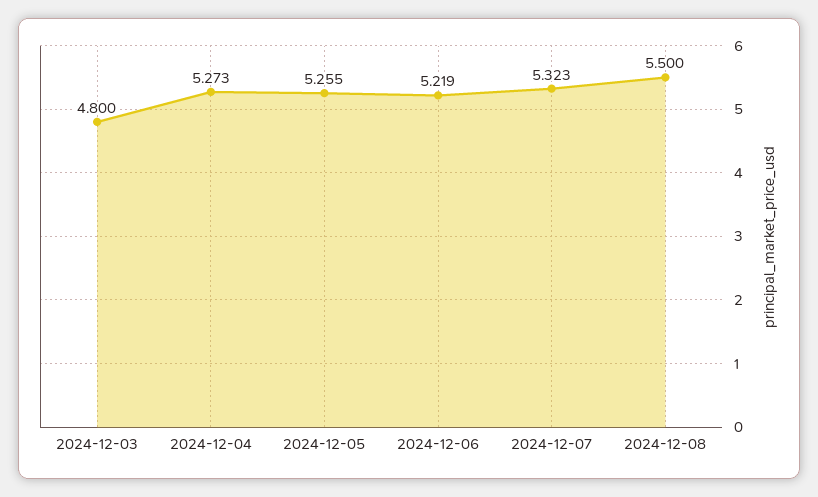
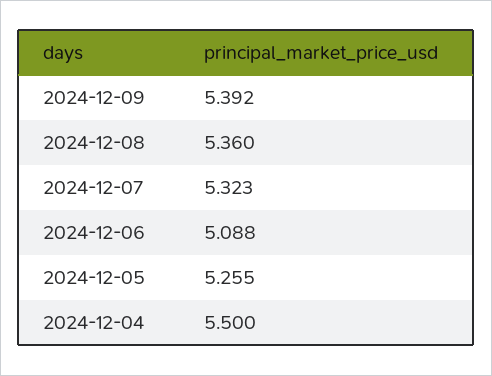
2024-12-03: 4.8 -> none
2024-12-04: 5.273 -> 5.5
2024-12-06: 5.219 -> 5.088
2024-12-08: 5.5 -> 5.36
2024-12-09: none -> 5.392

